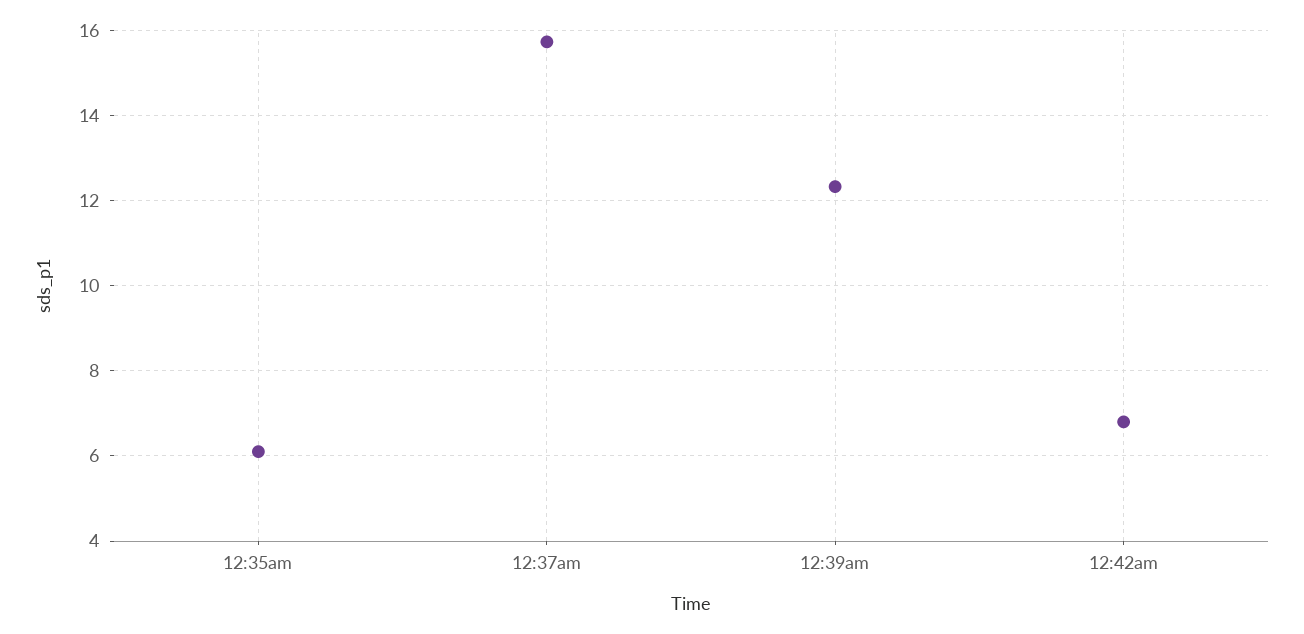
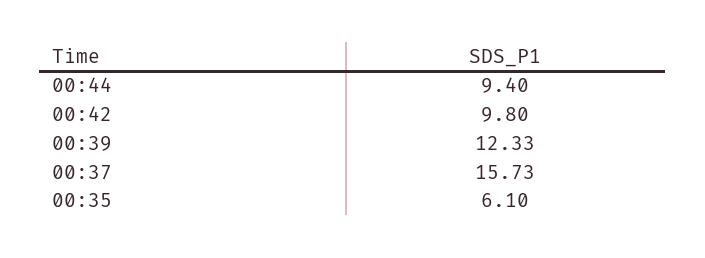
12:42am: 6.8 -> 9.8
00:44: none -> 9.4

